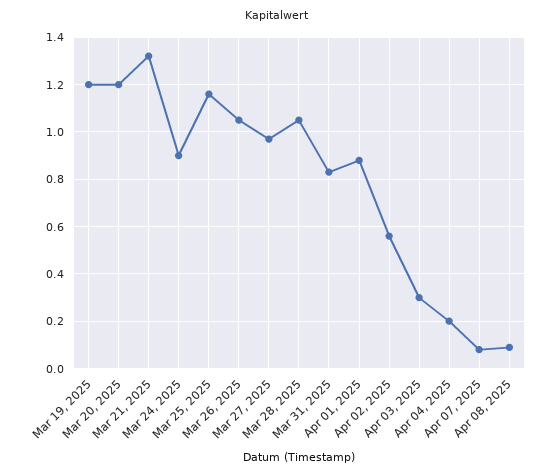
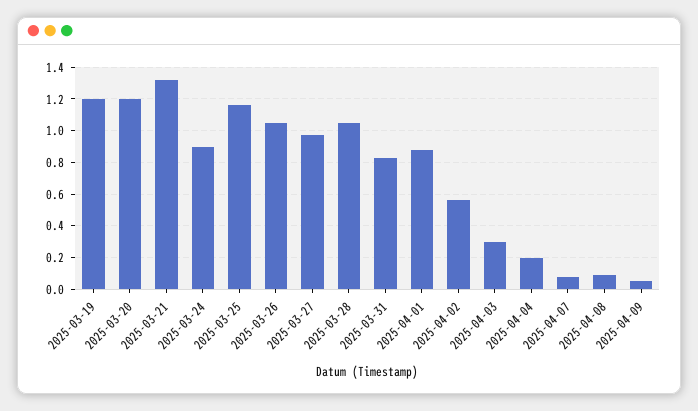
2025-04-09: none -> 0.05

